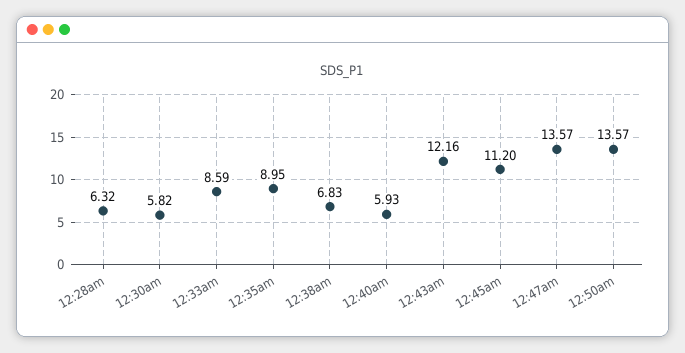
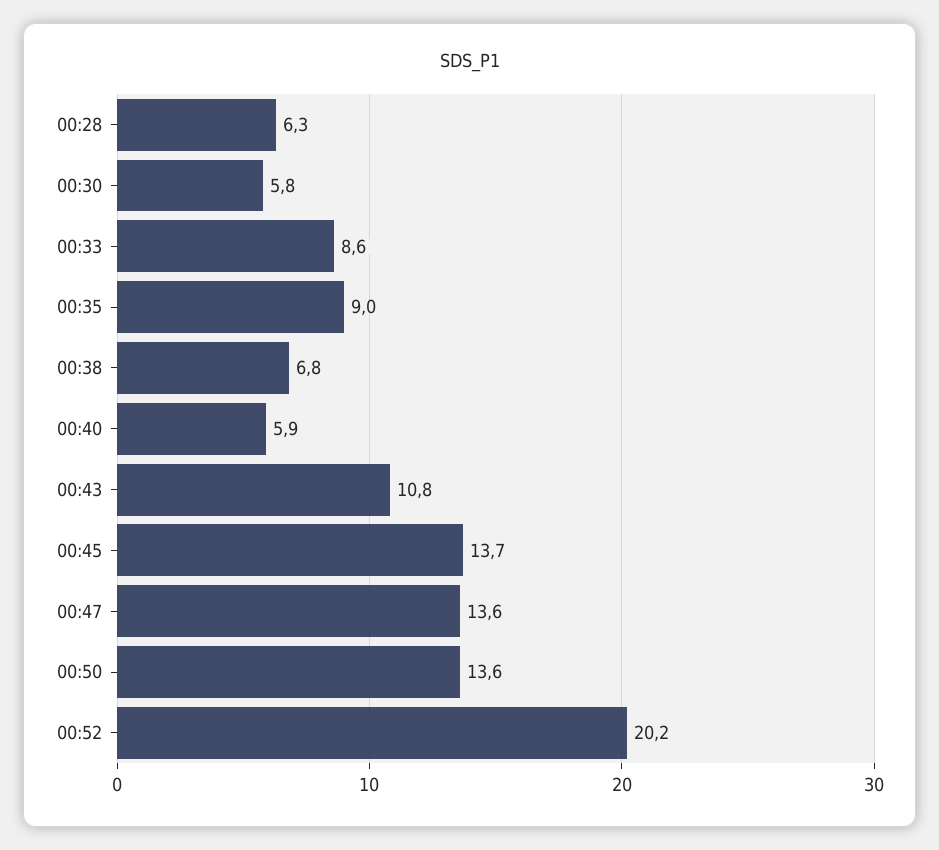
12:43am: 12.16 -> 10.8
12:45am: 11.2 -> 13.7
00:52: none -> 20.2

